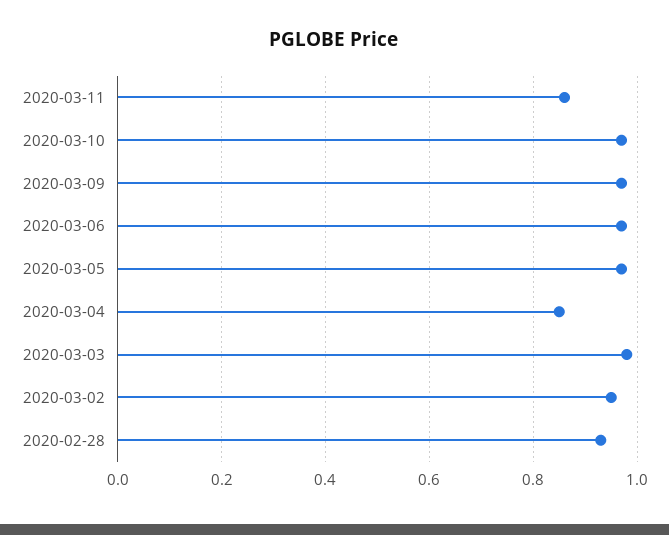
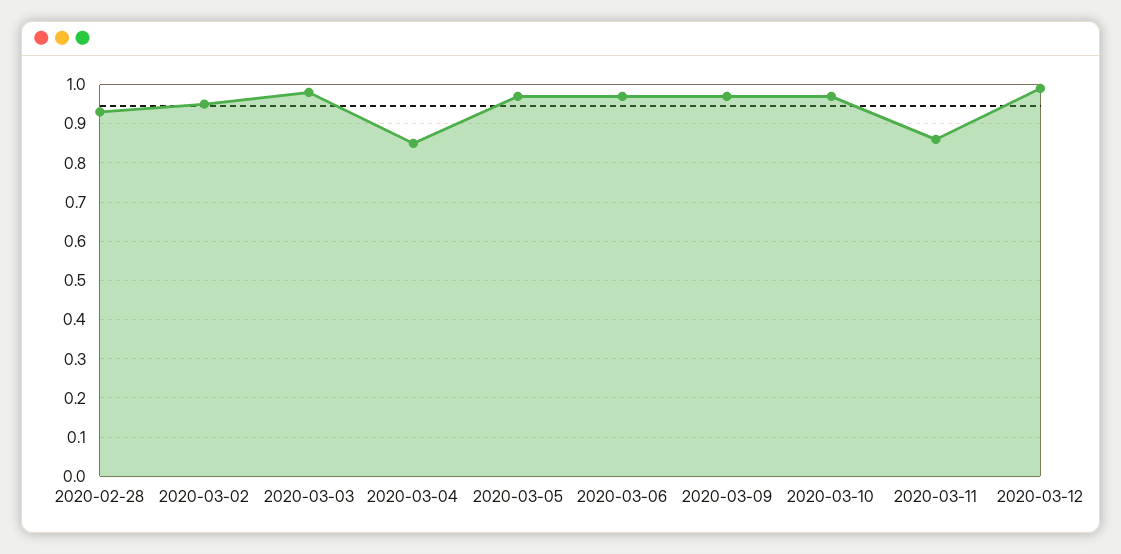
2020-03-12: none -> 1

